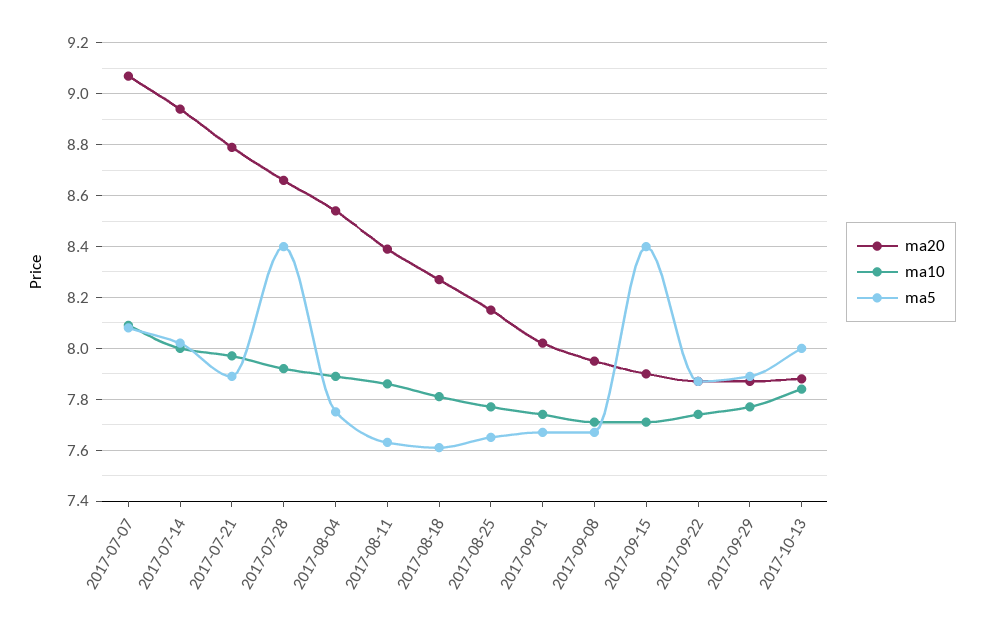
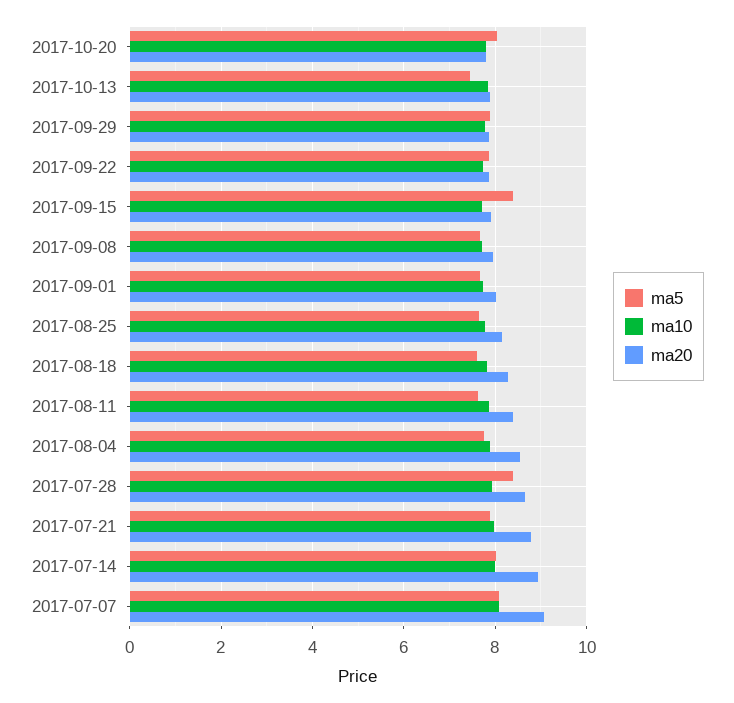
ma5, 2017-10-13: 8 -> 7.4
ma5, 2017-10-20: none -> 8
ma10, 2017-10-20: none -> 7.8
ma20, 2017-10-20: none -> 7.8

